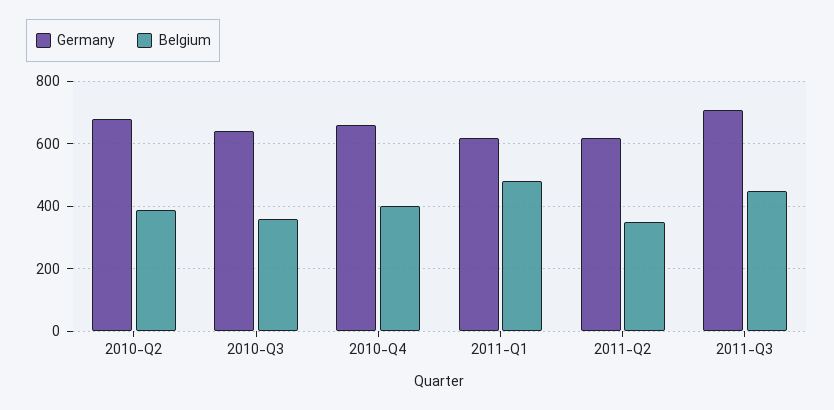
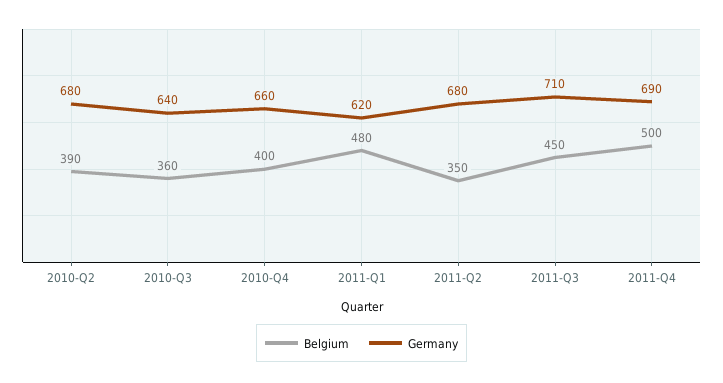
Germany, 2011-Q2: 620 -> 680
Belgium, 2011-Q4: none -> 500
Germany, 2011-Q4: none -> 690

